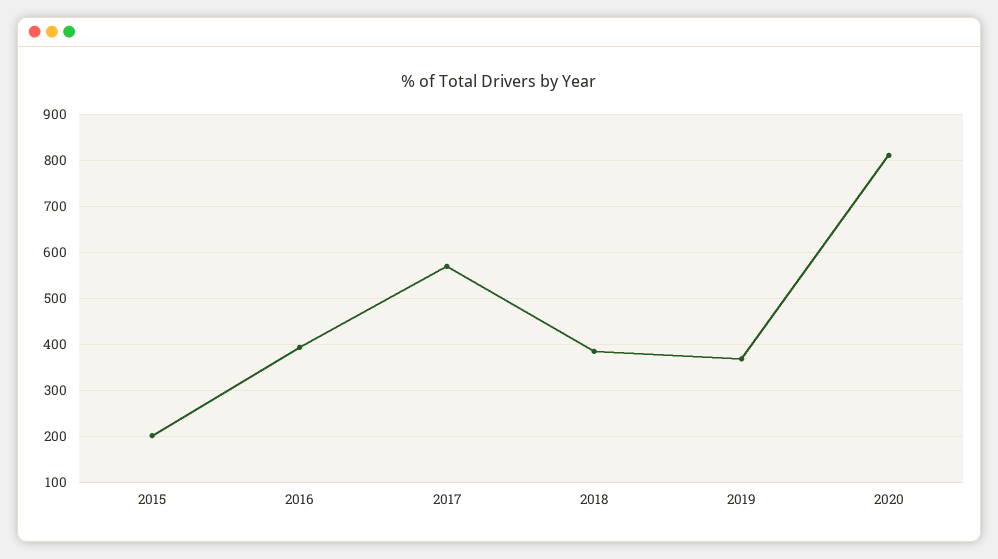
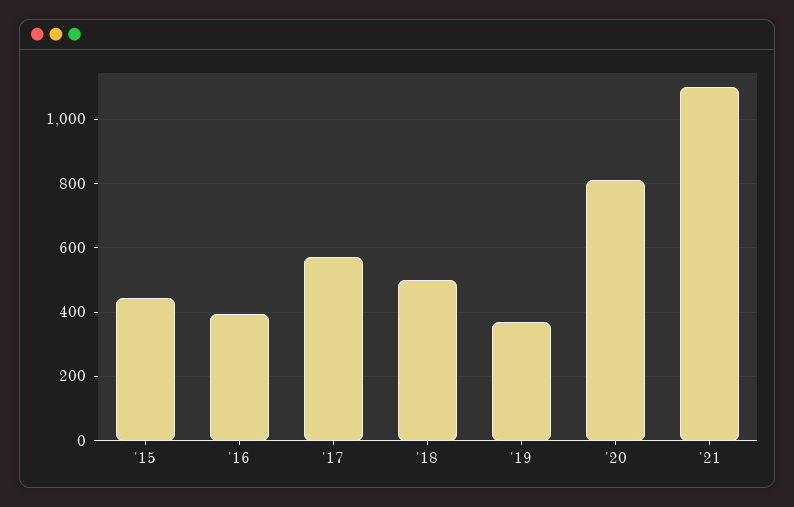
2015: 200 -> 440
2018: 380 -> 500
'21: none -> 1100

